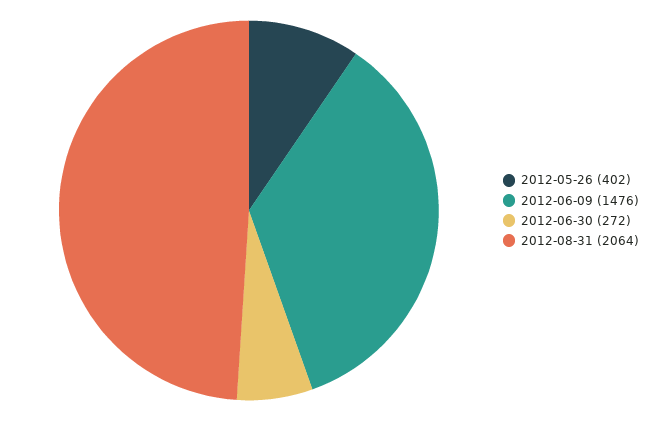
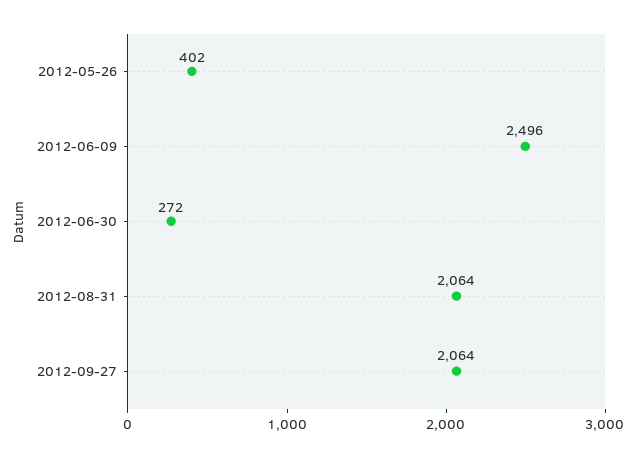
2012-06-09: 1476 -> 2496
2012-09-27: none -> 2064

